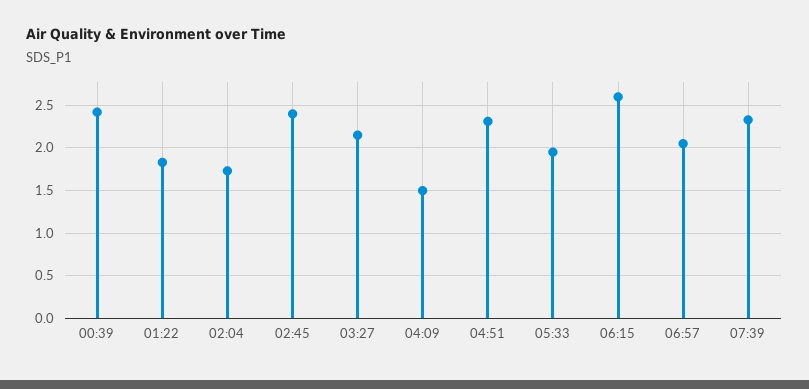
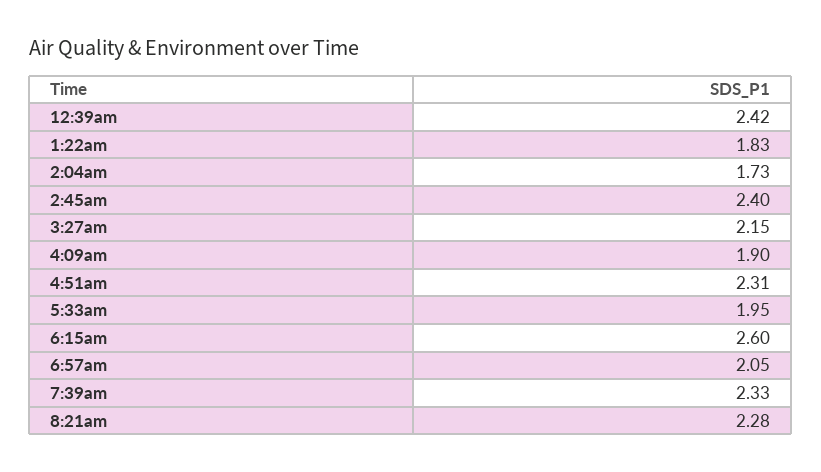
04:09: 1.5 -> 1.9
8:21am: none -> 2.28

